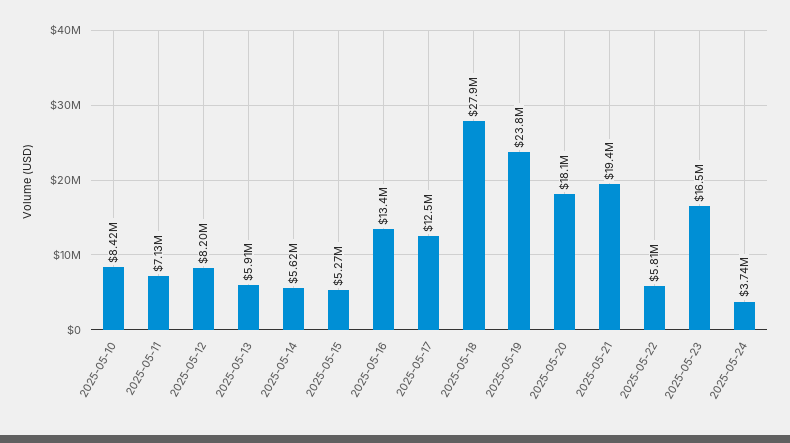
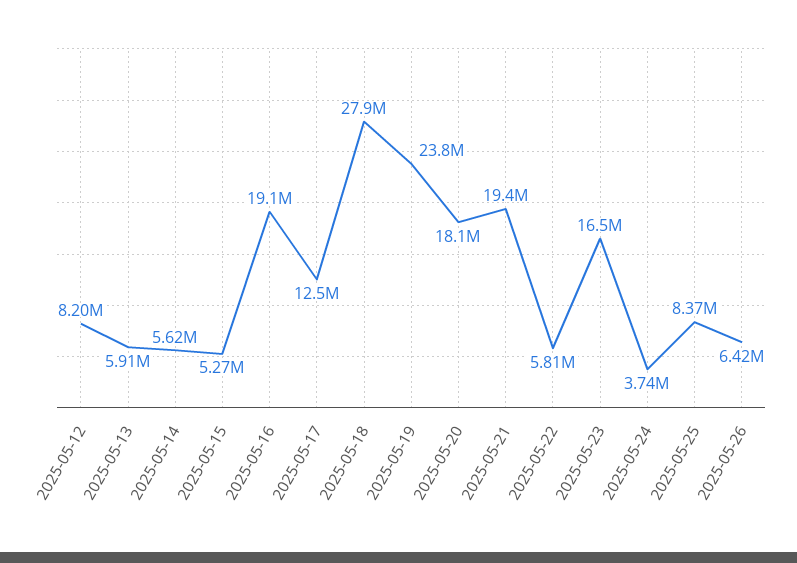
2025-05-10: 8420000 -> none
2025-05-11: 7130000 -> none
2025-05-16: 13400000 -> 19100000
2025-05-25: none -> 8370000
2025-05-26: none -> 6420000

